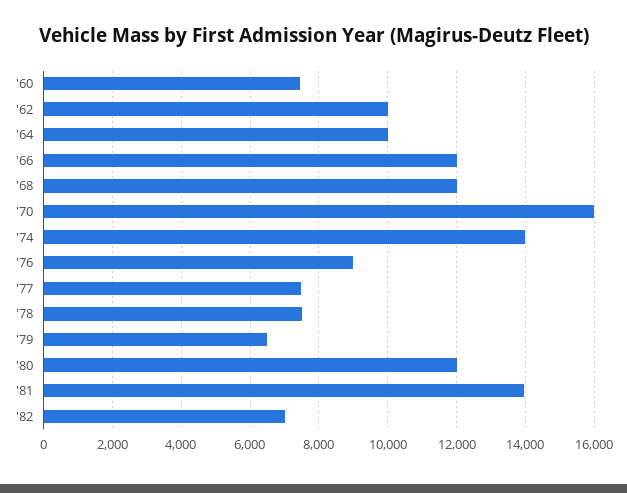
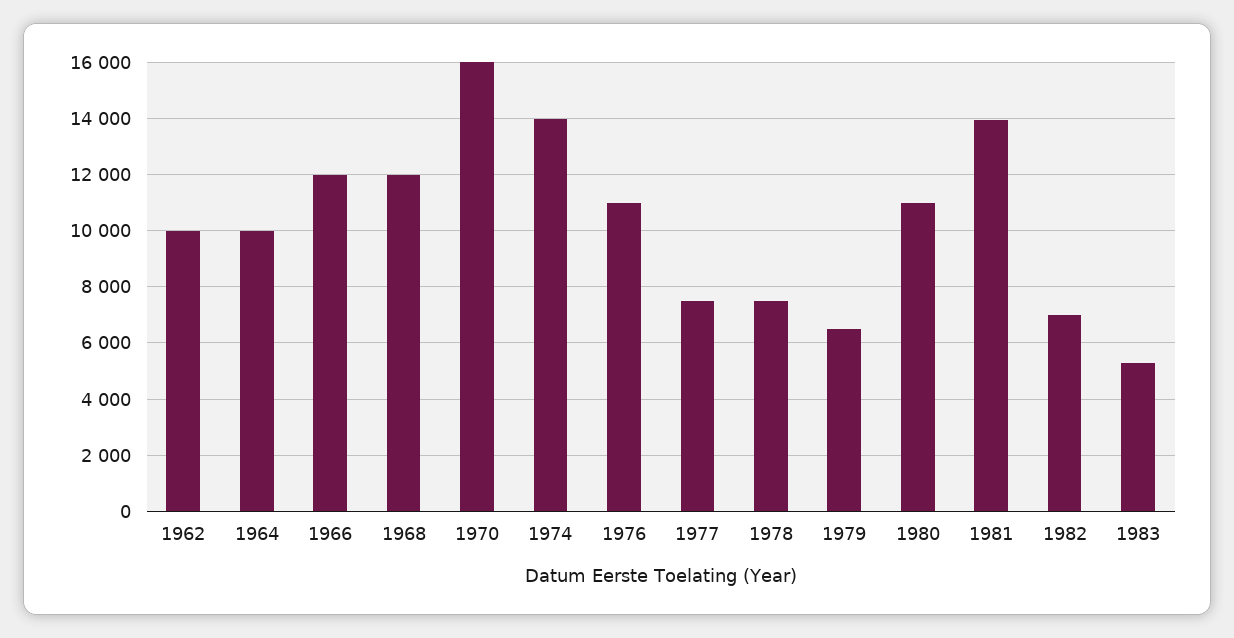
'60: 7400 -> none
'76: 9000 -> 11000
'80: 12000 -> 11000
1983: none -> 5250

